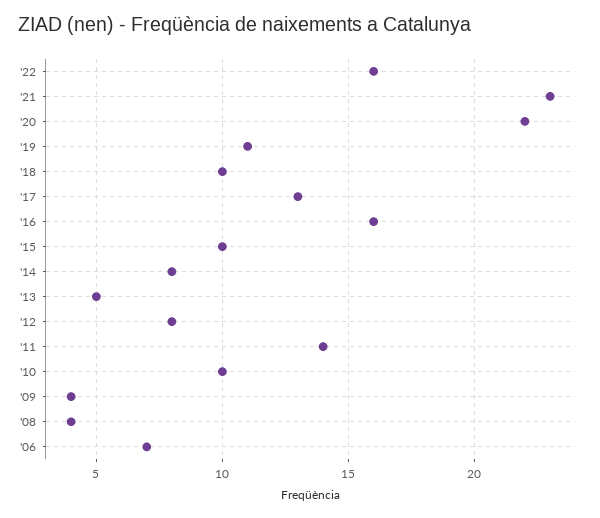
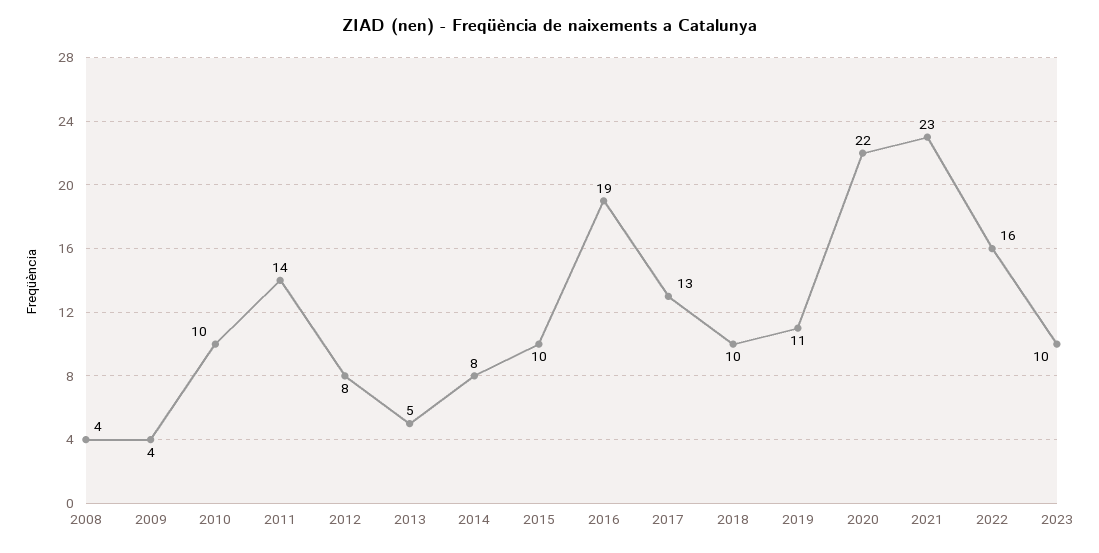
'16: 16 -> 19
'06: 7 -> none
2023: none -> 10

